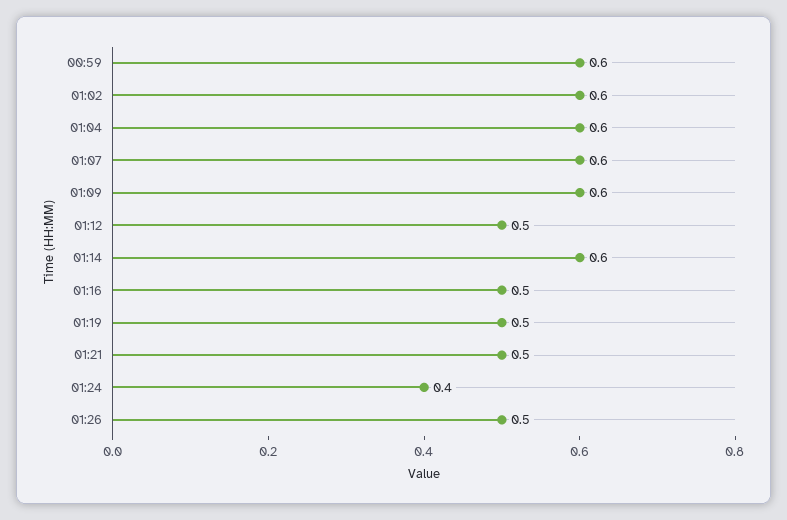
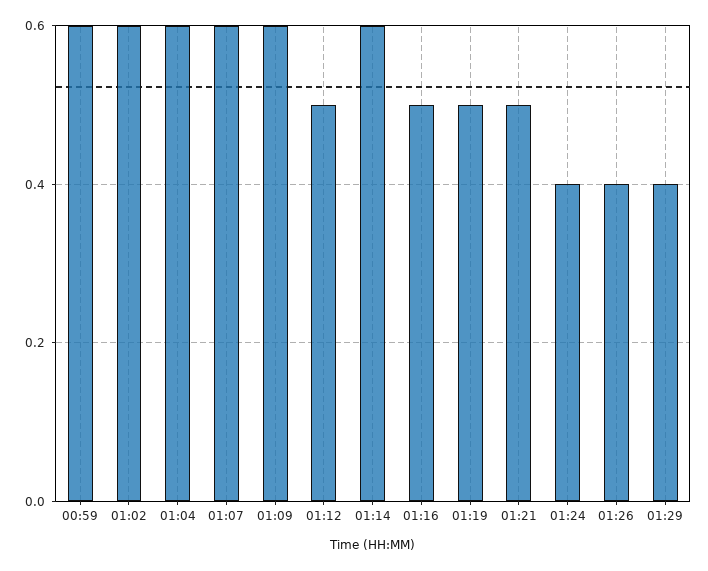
01:26: 0.5 -> 0.4
01:29: none -> 0.4

